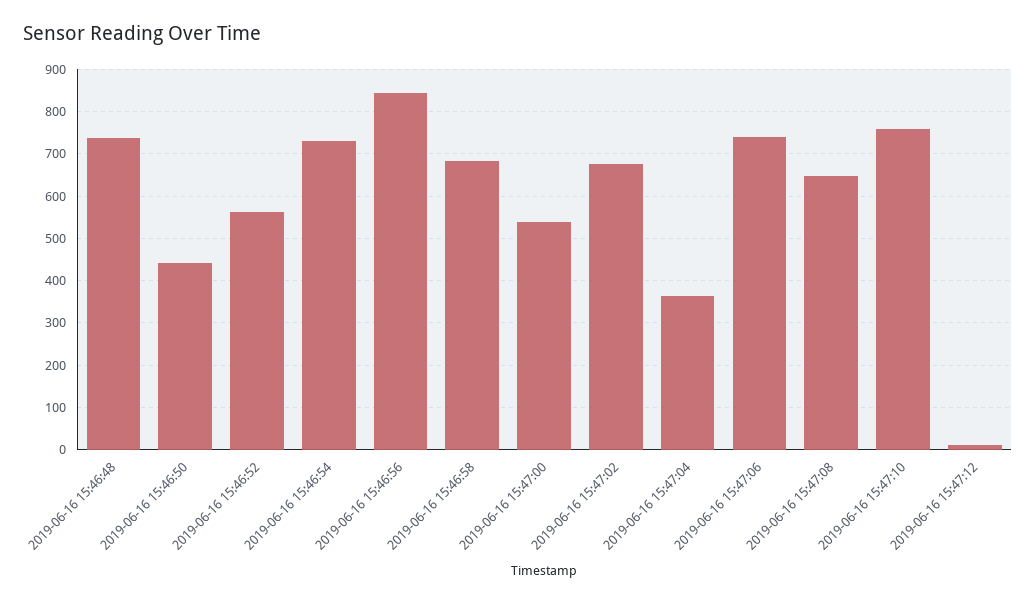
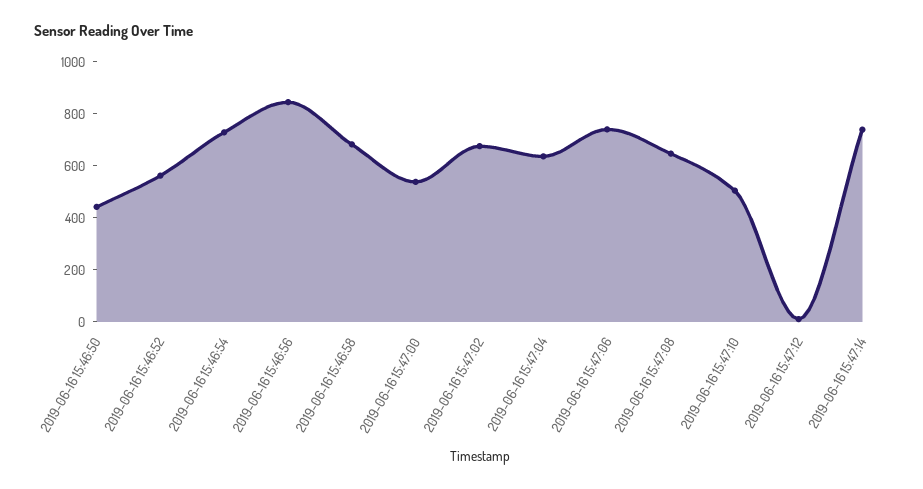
2019-06-16 15:46:48: 740 -> none
2019-06-16 15:47:04: 360 -> 650
2019-06-16 15:47:10: 760 -> 500
2019-06-16 15:47:14: none -> 750

